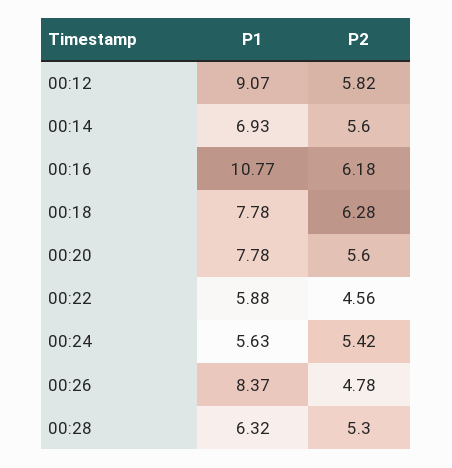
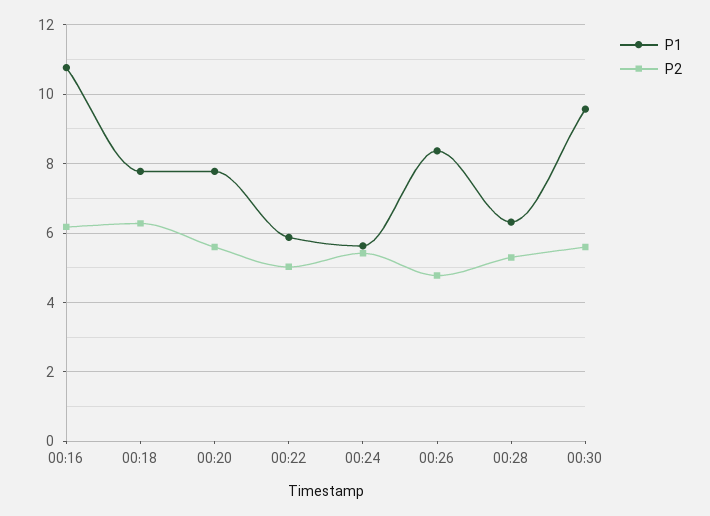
P1, 00:12: 9.07 -> none
P2, 00:12: 5.82 -> none
P1, 00:14: 6.93 -> none
P2, 00:14: 5.6 -> none
P2, 00:22: 4.56 -> 5
P1, 00:30: none -> 9.6
P2, 00:30: none -> 5.6

